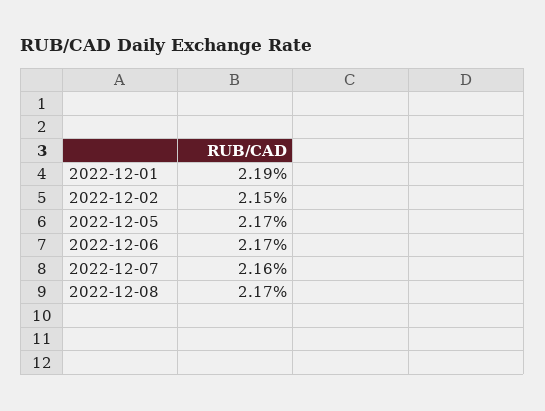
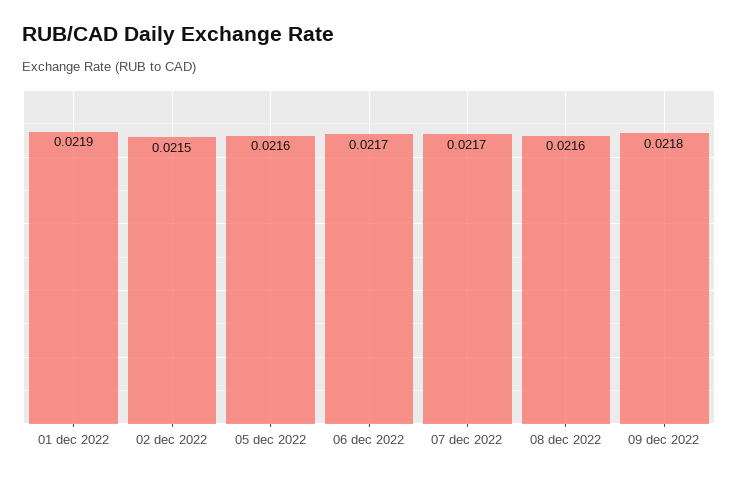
2022-12-05: 0.0217 -> 0.0216
2022-12-07: 0.0216 -> 0.0217
2022-12-08: 0.0217 -> 0.0216
09 dec 2022: none -> 0.0218

